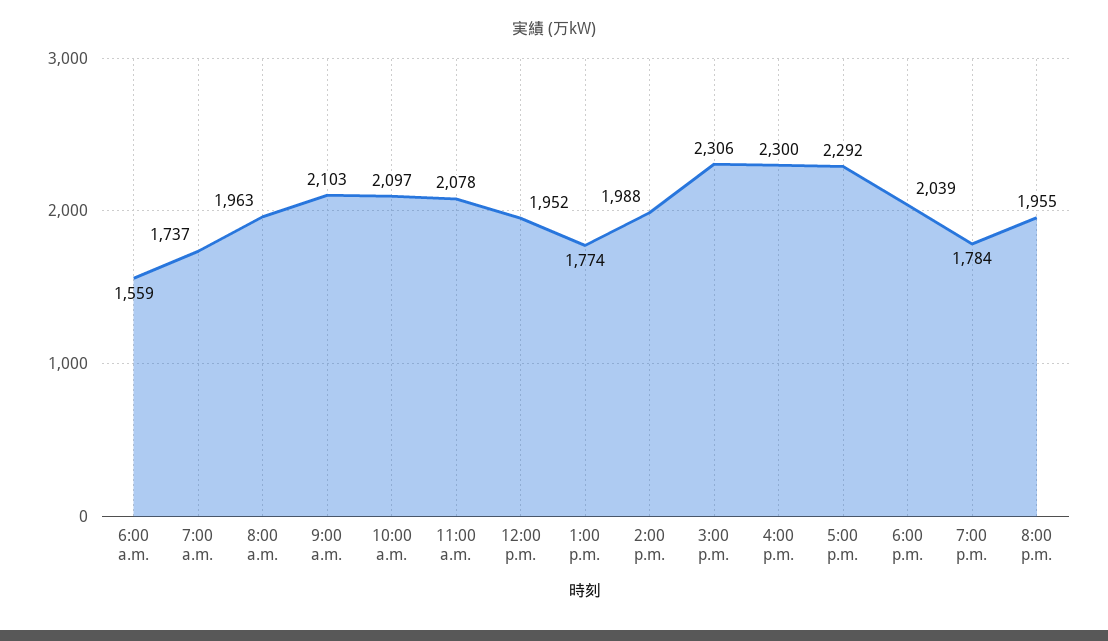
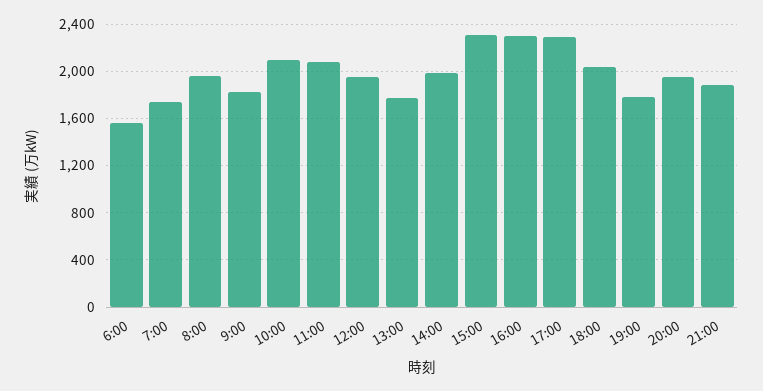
9:00 a.m.: 2103 -> 1800
21:00: none -> 1900

